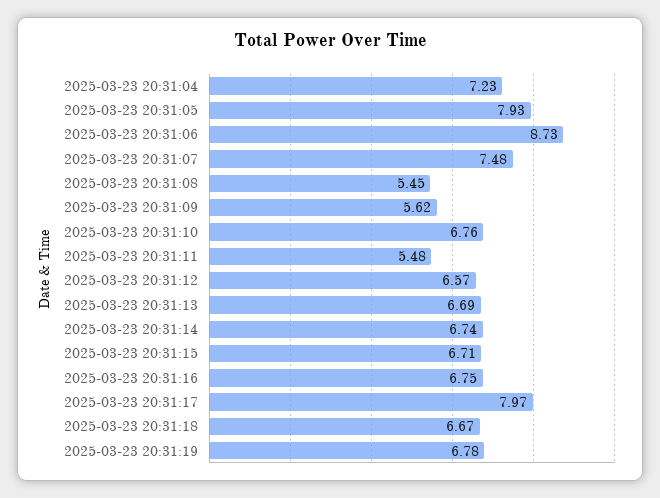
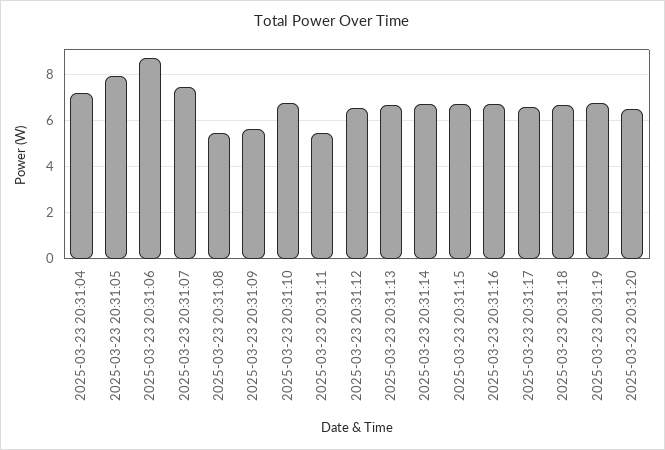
2025-03-23 20:31:17: 7.97 -> 6.5
2025-03-23 20:31:20: none -> 6.5

